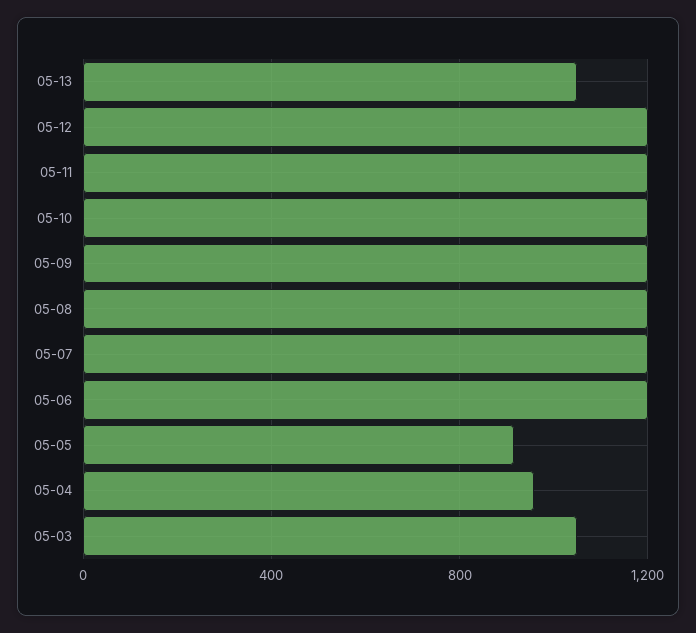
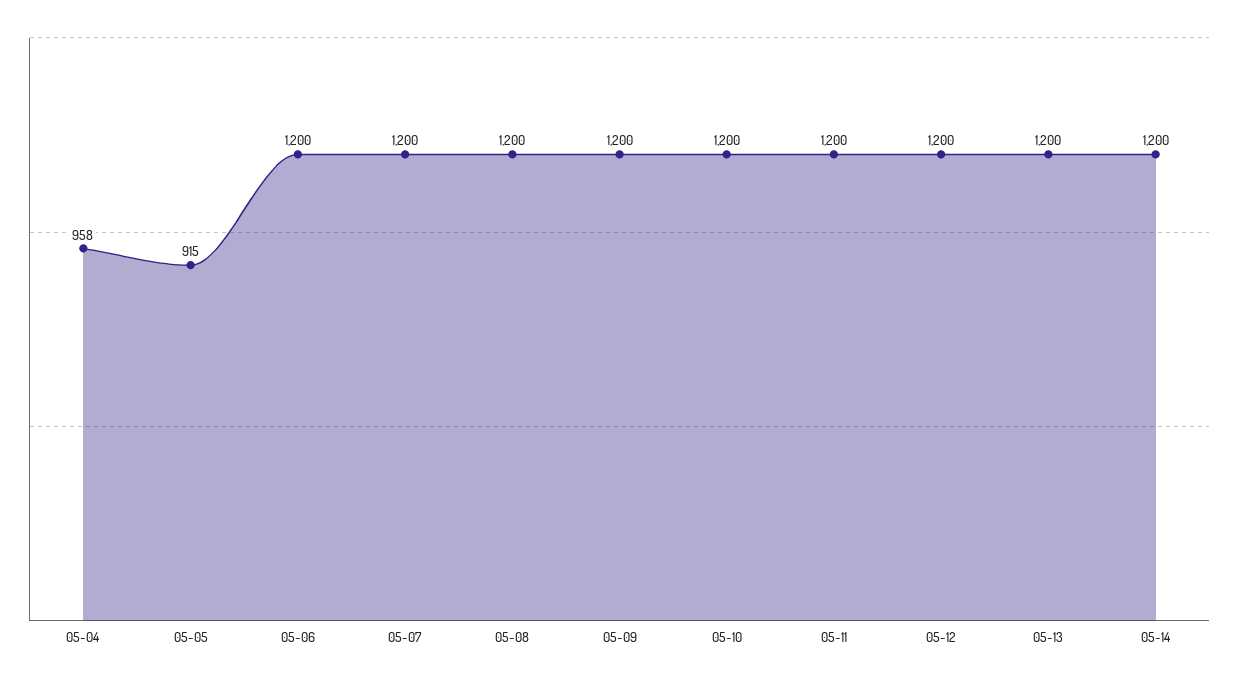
05-13: 1050 -> 1200
05-03: 1050 -> none
05-14: none -> 1200

